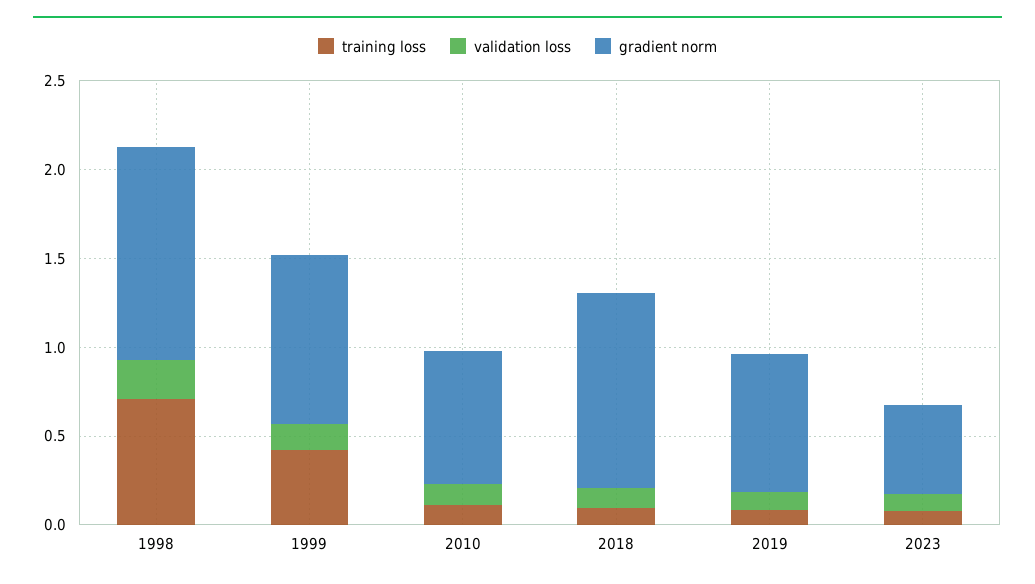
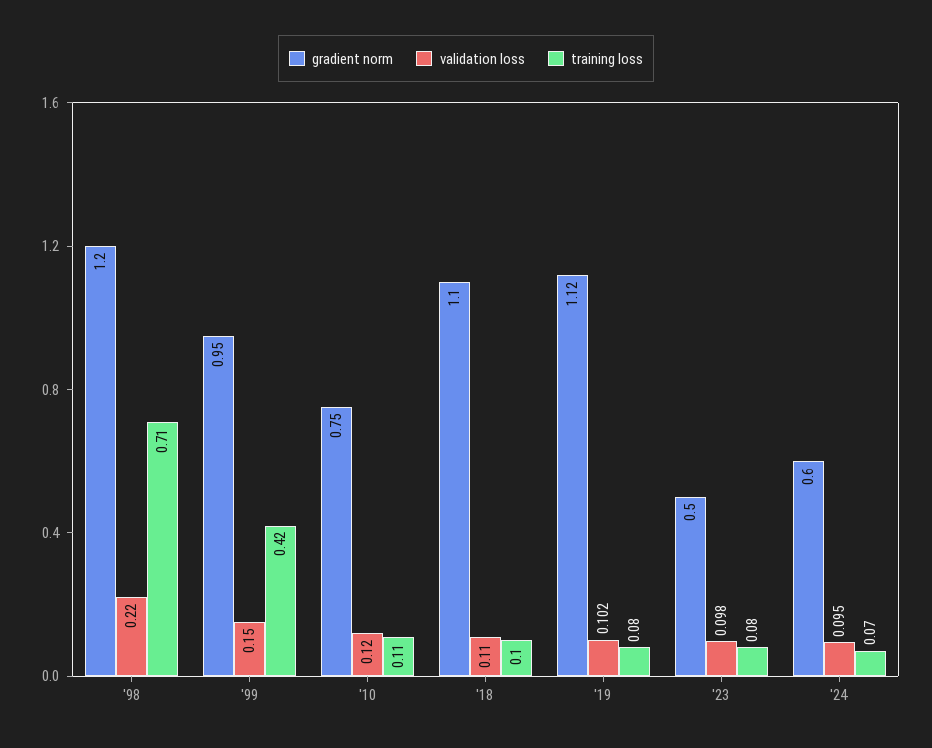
gradient norm, 2019: 0.8 -> 1.12
gradient norm, '24: none -> 0.6
validation loss, '24: none -> 0.095
training loss, '24: none -> 0.07

